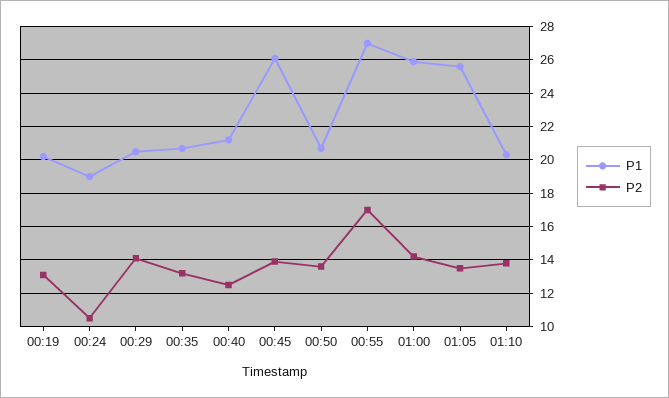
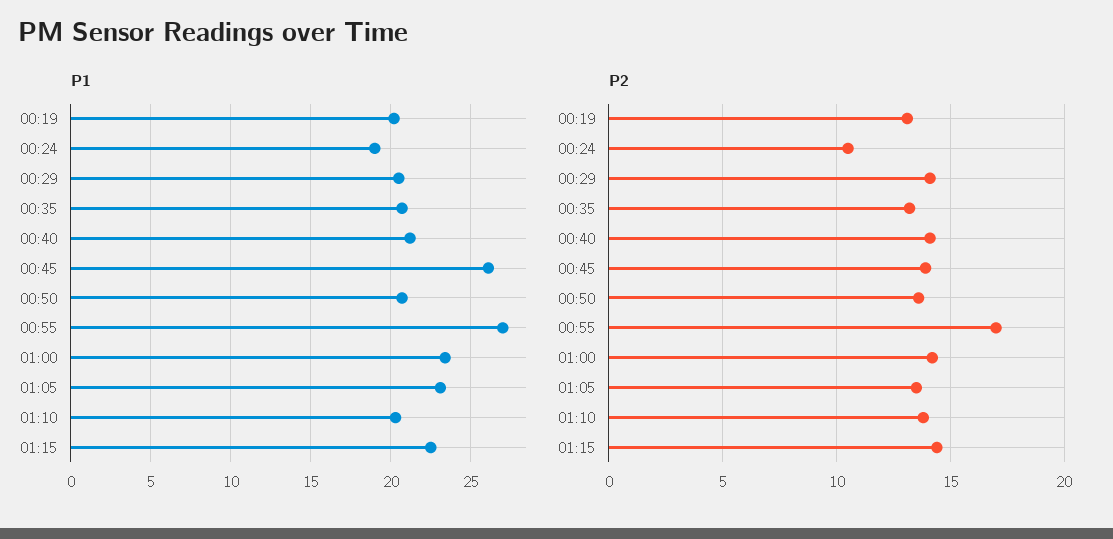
P2, 00:40: 12.5 -> 14
P1, 01:00: 26 -> 23.5
P1, 01:05: 25.5 -> 23
P1, 01:15: none -> 22.5
P2, 01:15: none -> 14.5

